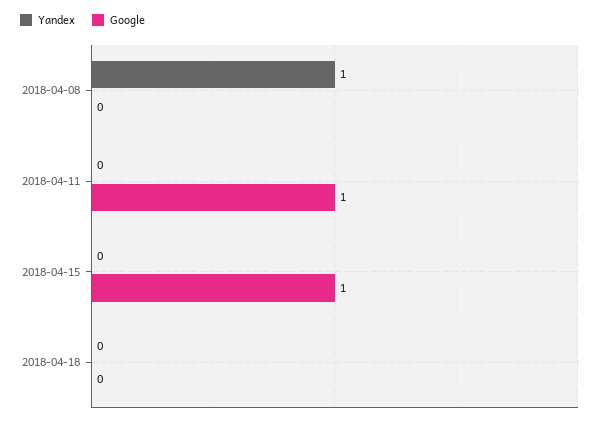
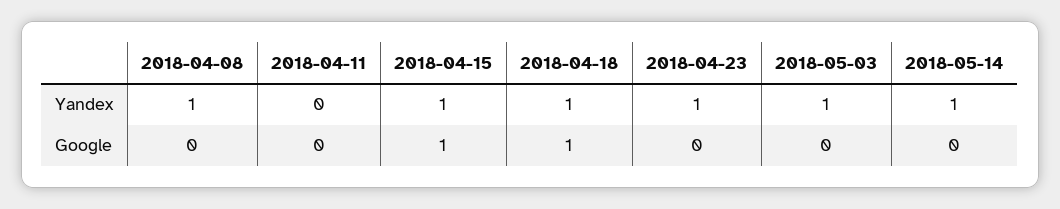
Google, 2018-04-11: 1 -> 0
Yandex, 2018-04-15: 0 -> 1
Yandex, 2018-04-18: 0 -> 1
Google, 2018-04-18: 0 -> 1
Yandex, 2018-04-23: none -> 1
Yandex, 2018-05-03: none -> 1
Yandex, 2018-05-14: none -> 1
Google, 2018-04-23: none -> 0
Google, 2018-05-03: none -> 0
Google, 2018-05-14: none -> 0

